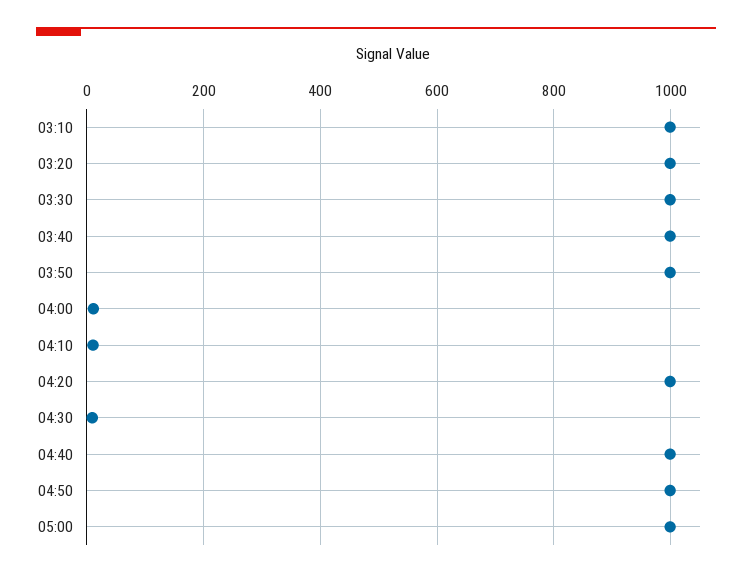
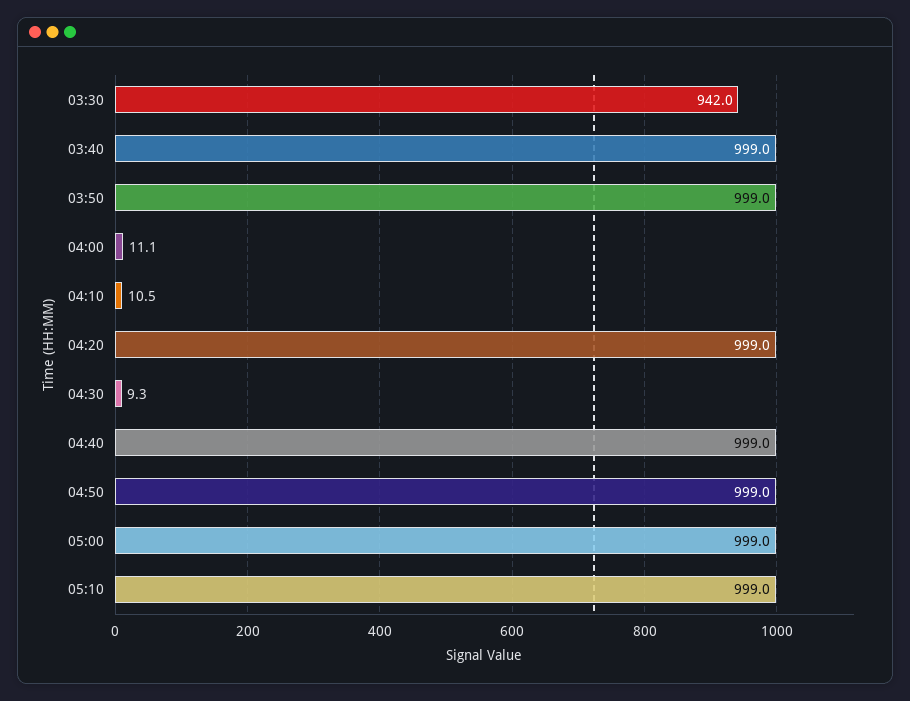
03:10: 1000 -> none
03:20: 1000 -> none
03:30: 1000 -> 942
05:10: none -> 999

